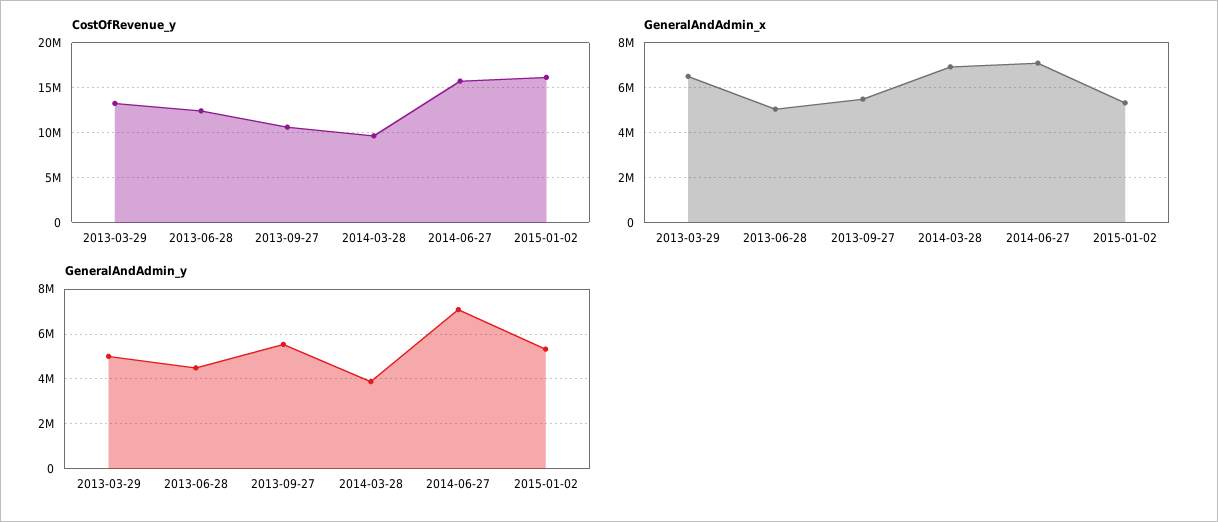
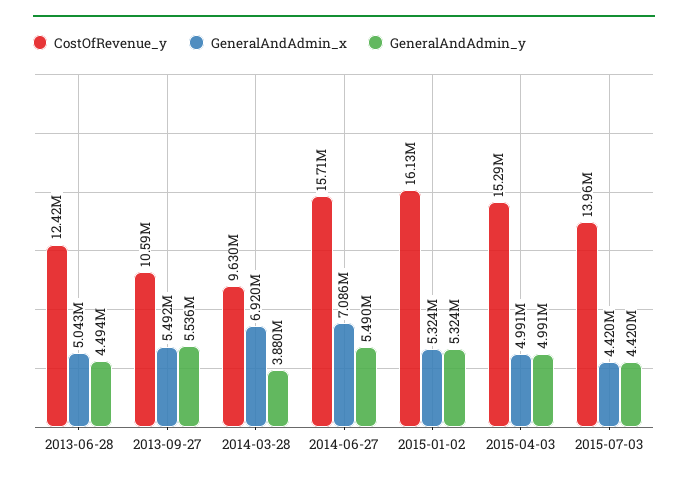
CostOfRevenue_y, 2013-03-29: 13000000 -> none
GeneralAndAdmin_x, 2013-03-29: 6500000 -> none
GeneralAndAdmin_y, 2013-03-29: 5000000 -> none
GeneralAndAdmin_y, 2014-06-27: 7000000 -> 5490000
CostOfRevenue_y, 2015-04-03: none -> 15290000
GeneralAndAdmin_x, 2015-04-03: none -> 4991000
GeneralAndAdmin_y, 2015-04-03: none -> 4991000
CostOfRevenue_y, 2015-07-03: none -> 13960000
GeneralAndAdmin_x, 2015-07-03: none -> 4420000
GeneralAndAdmin_y, 2015-07-03: none -> 4420000

